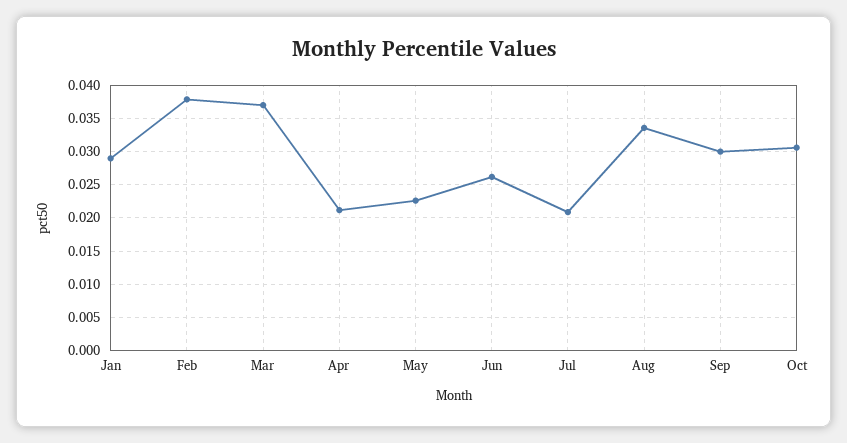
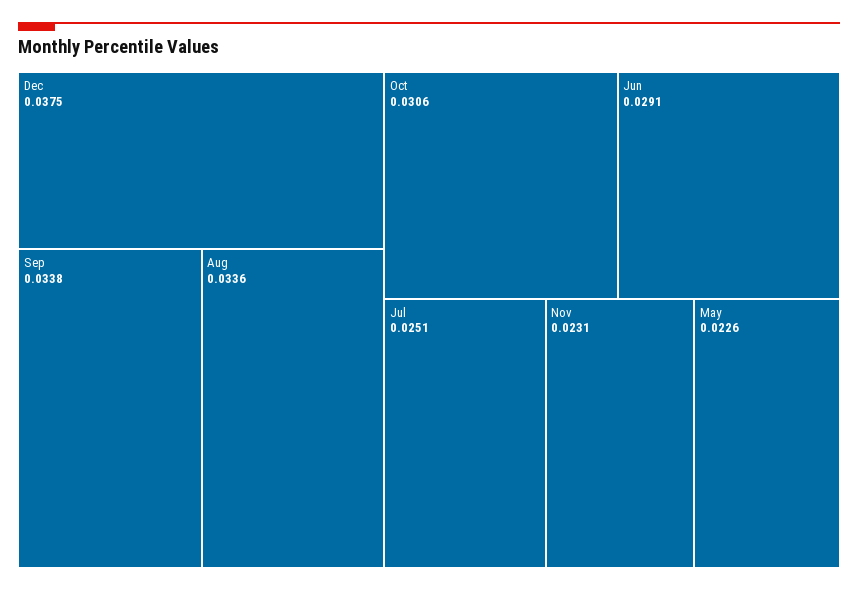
Jan: 0.029 -> none
Feb: 0.038 -> none
Mar: 0.037 -> none
Apr: 0.021 -> none
Jun: 0.026 -> 0.0291
Jul: 0.021 -> 0.0251
Sep: 0.03 -> 0.0338
Dec: none -> 0.0375
Nov: none -> 0.0231

